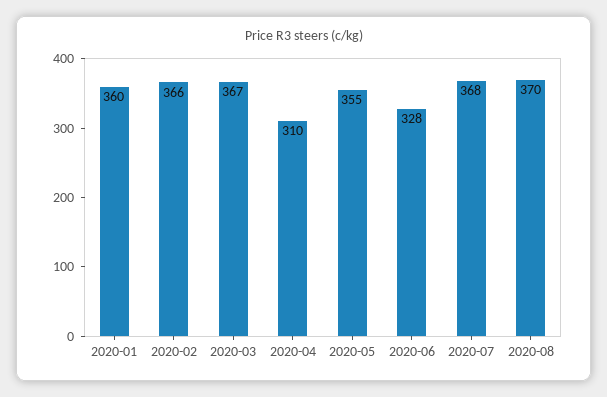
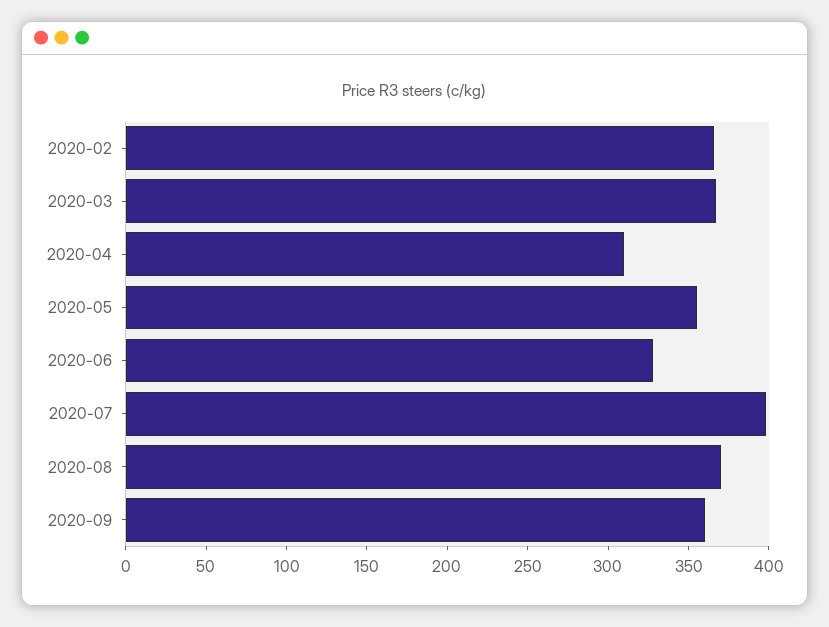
2020-01: 360 -> none
2020-07: 368 -> 400
2020-09: none -> 360

